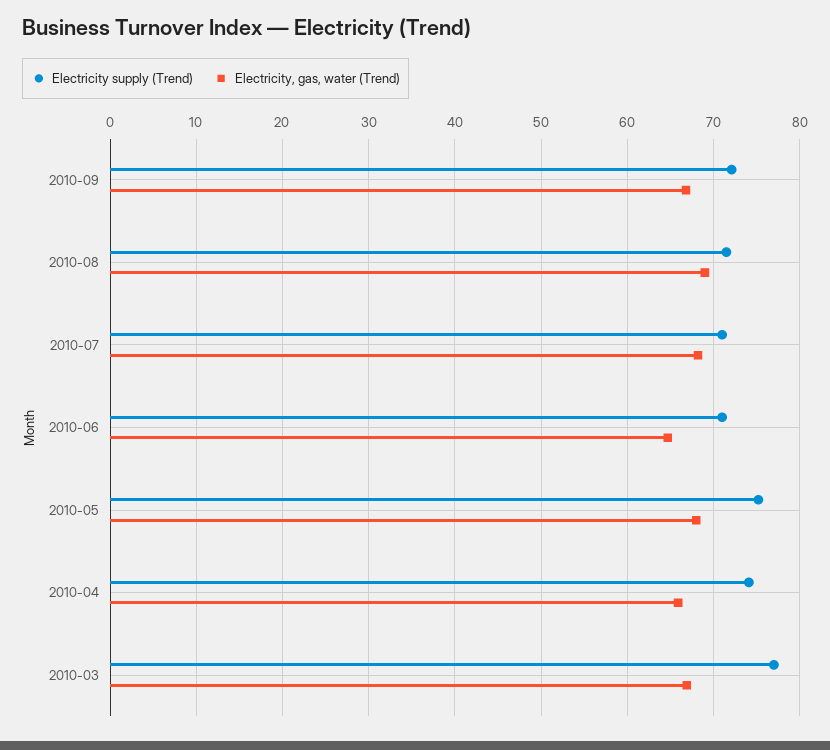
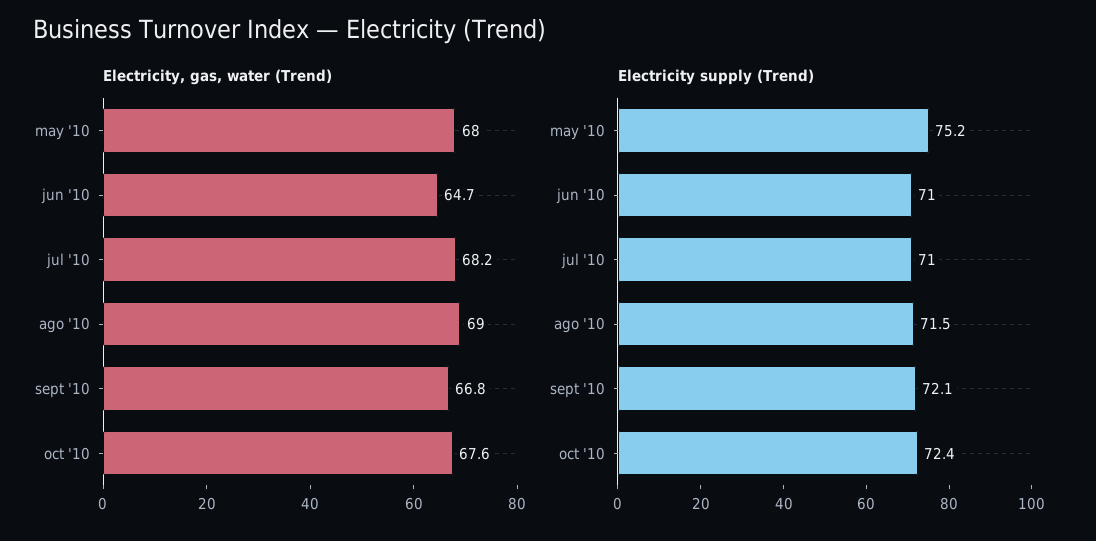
Electricity supply (Trend), 2010-04: 74 -> none
Electricity, gas, water (Trend), 2010-04: 66 -> none
Electricity supply (Trend), 2010-03: 77 -> none
Electricity, gas, water (Trend), 2010-03: 67 -> none
Electricity, gas, water (Trend), oct '10: none -> 67.6
Electricity supply (Trend), oct '10: none -> 72.4

